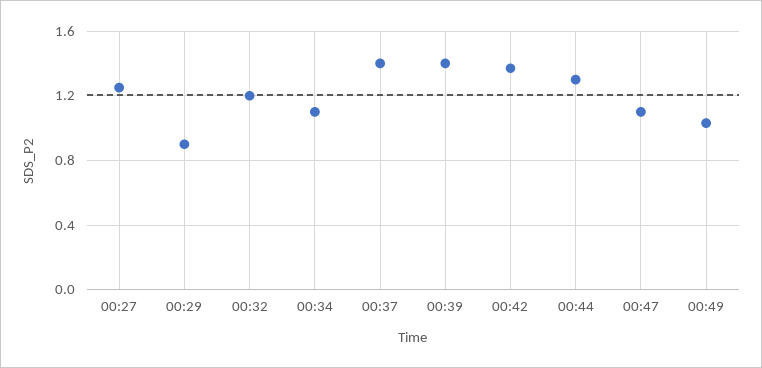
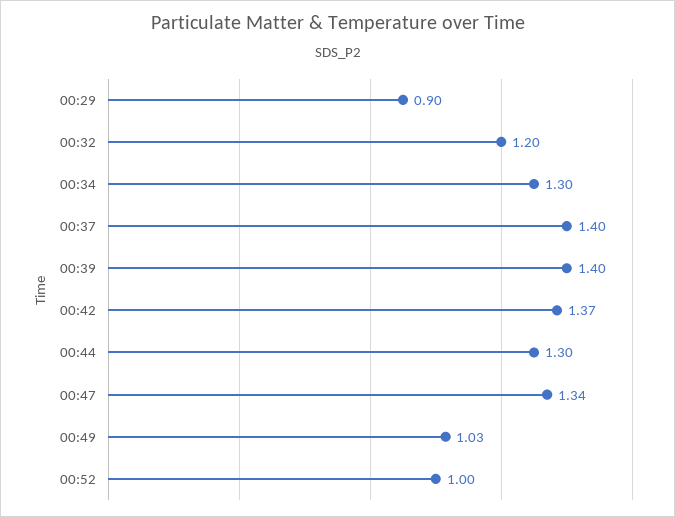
00:27: 1.25 -> none
00:34: 1.1 -> 1.3
00:47: 1.1 -> 1.34
00:52: none -> 1

